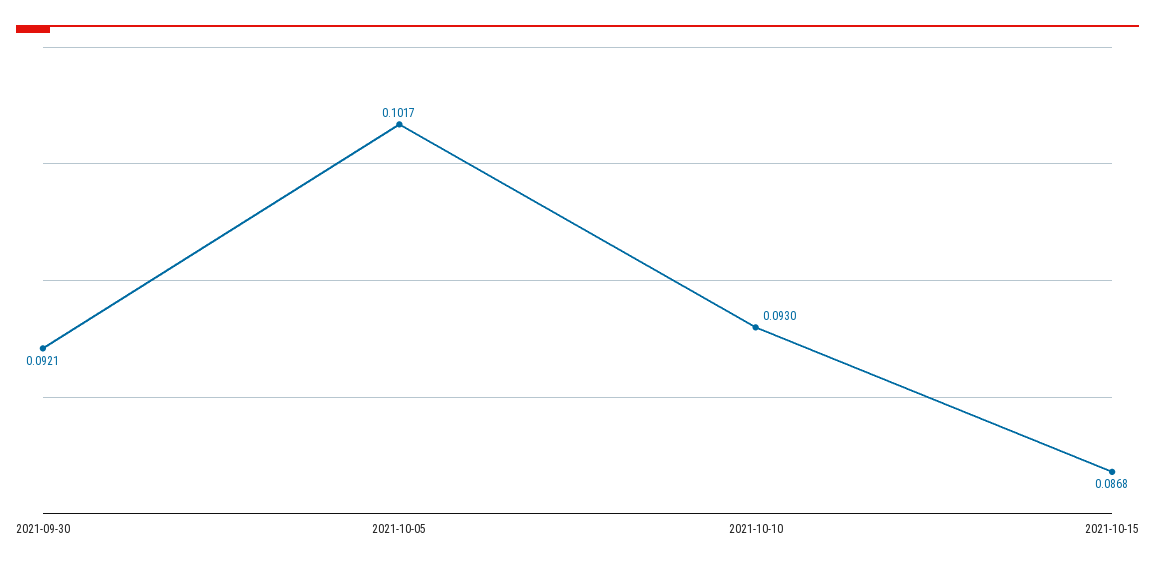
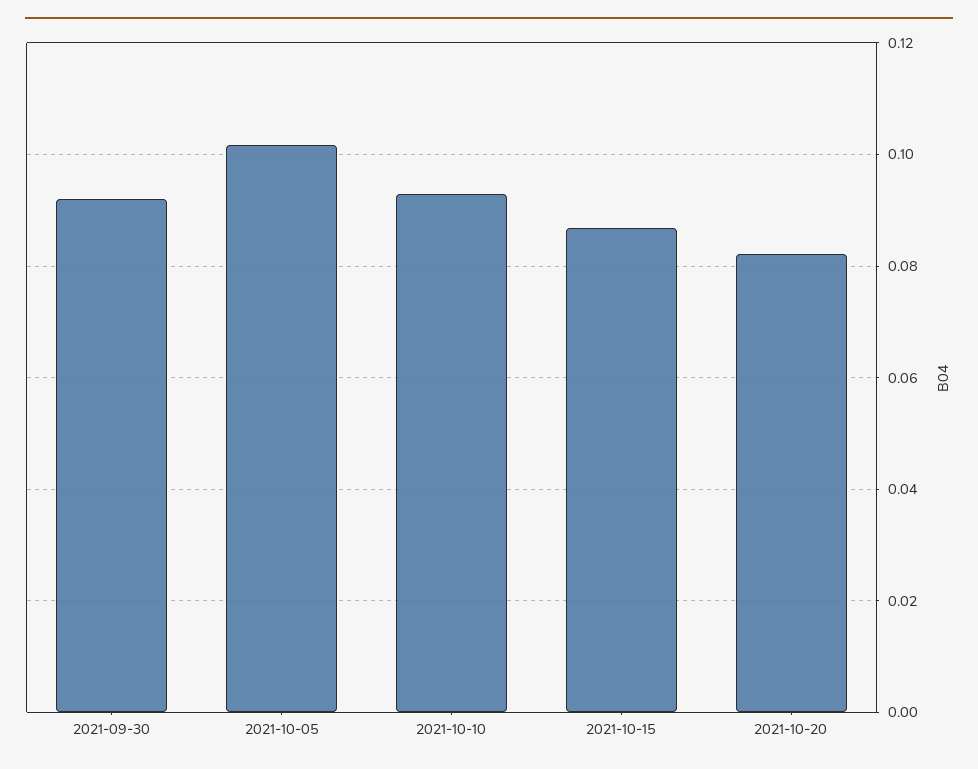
2021-10-20: none -> 0.082

